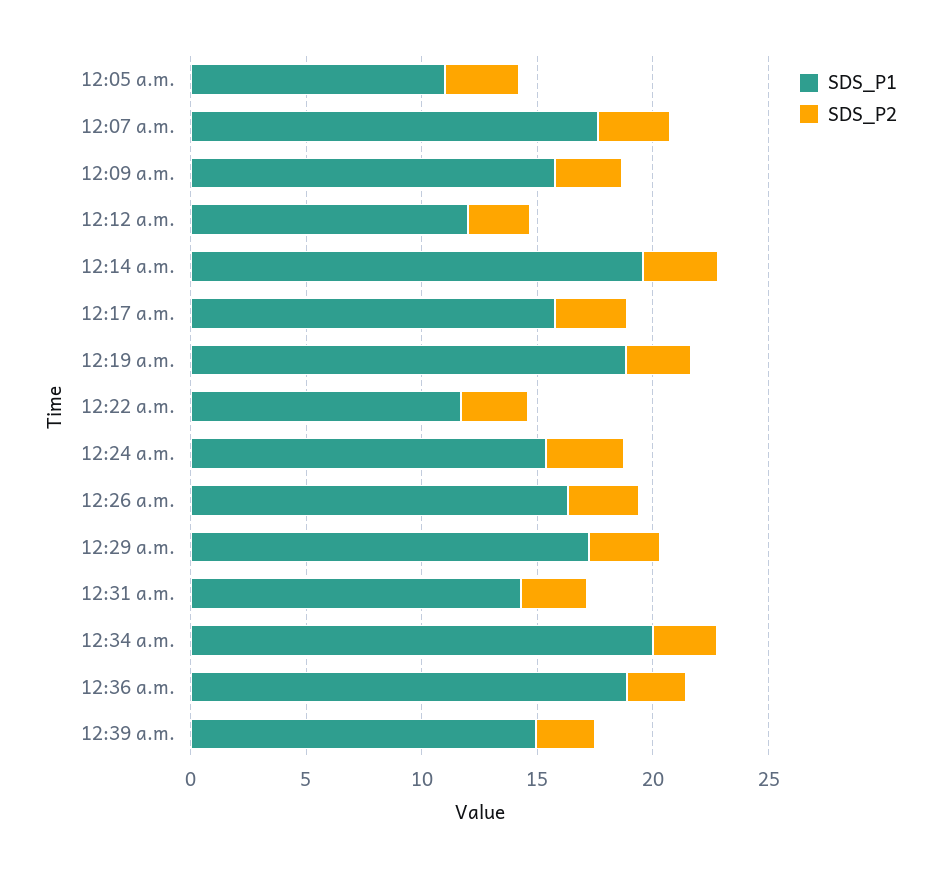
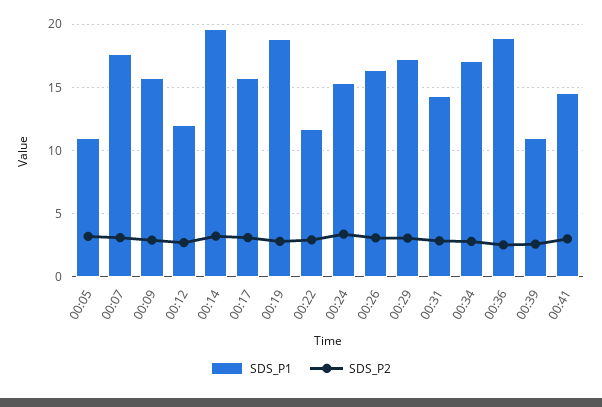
SDS_P1, 12:34 a.m.: 20 -> 17
SDS_P1, 12:39 a.m.: 15 -> 11
SDS_P1, 00:41: none -> 14.5
SDS_P2, 00:41: none -> 3

